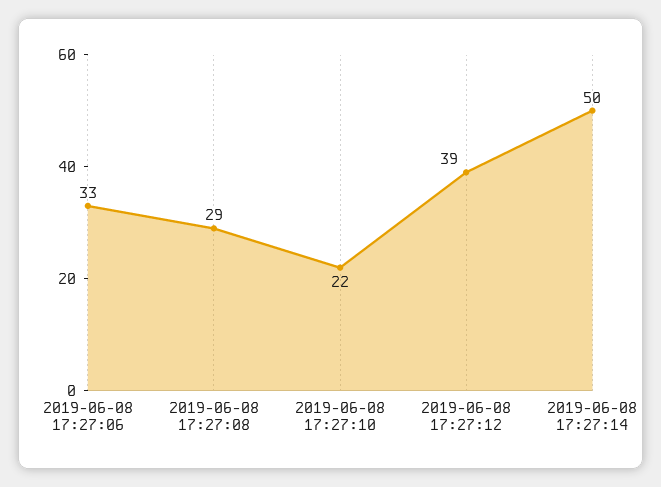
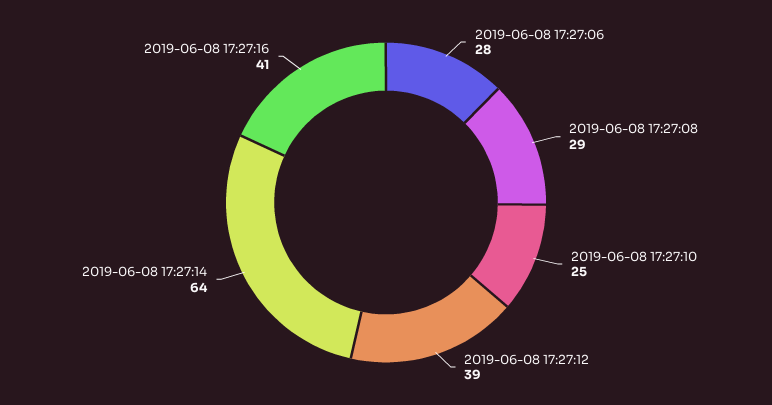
2019-06-08 17:27:06: 33 -> 28
2019-06-08 17:27:10: 22 -> 25
2019-06-08 17:27:14: 50 -> 64
2019-06-08 17:27:16: none -> 41

